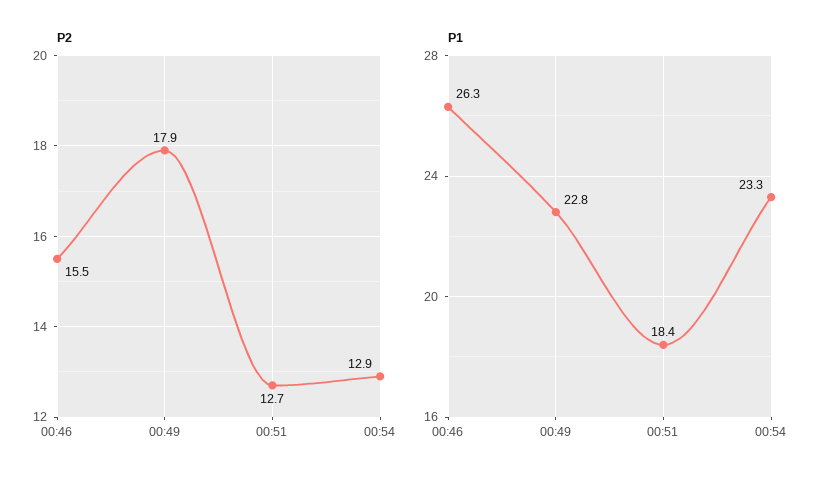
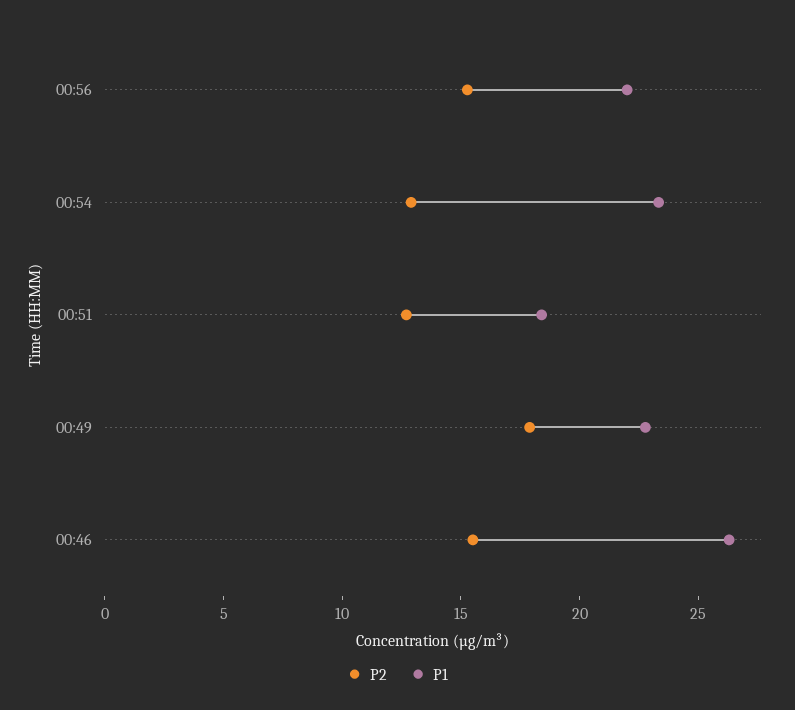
P2, 00:56: none -> 15
P1, 00:56: none -> 22

